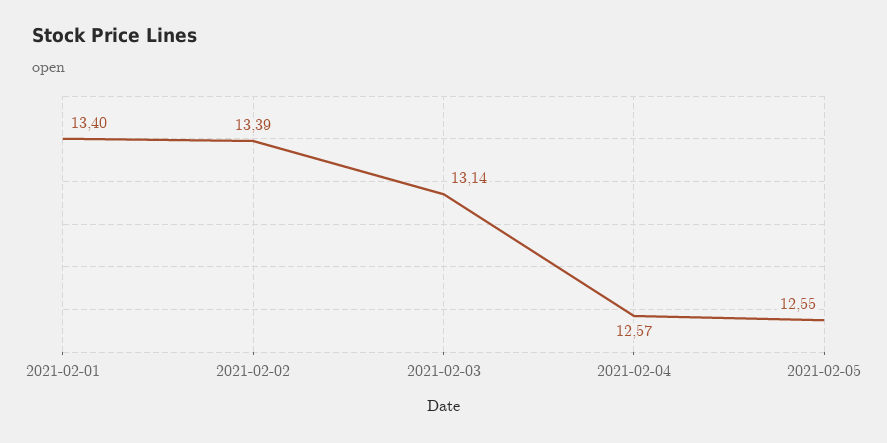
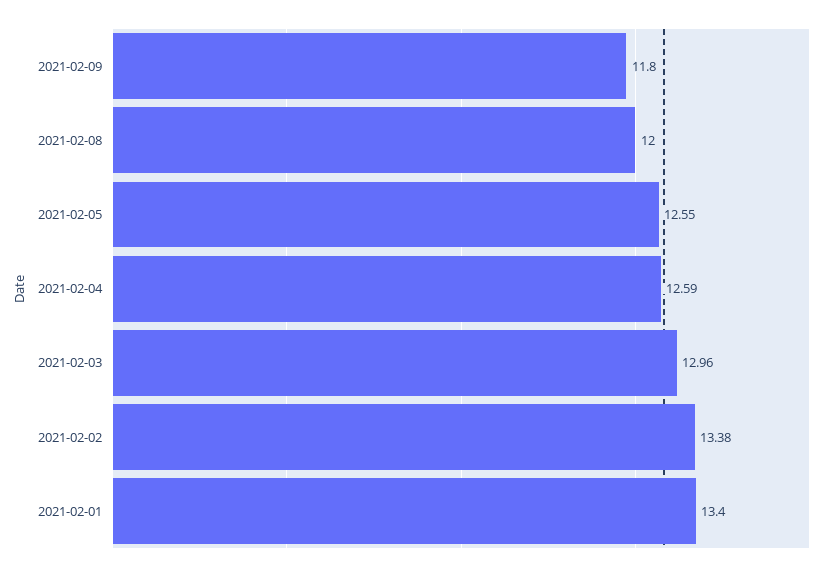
2021-02-02: 13.39 -> 13.38
2021-02-03: 13.14 -> 12.96
2021-02-04: 12.57 -> 12.59
2021-02-09: none -> 11.8
2021-02-08: none -> 12

